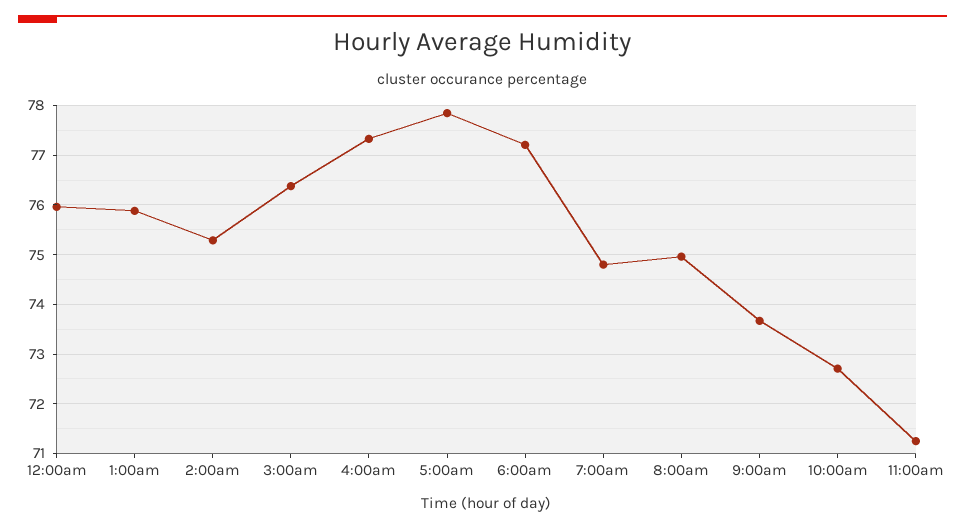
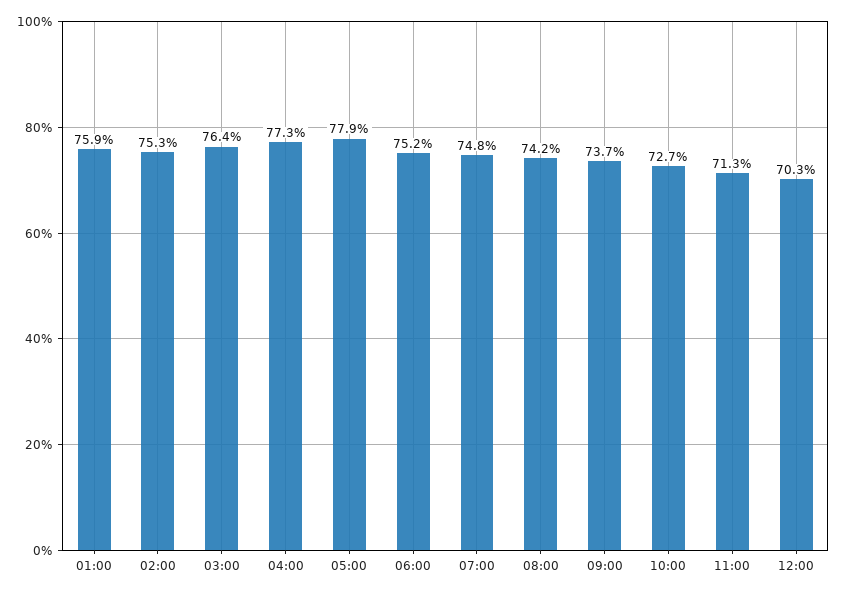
12:00am: 76 -> none
6:00am: 77.2 -> 75.2
8:00am: 75 -> 74.2
12:00: none -> 70.3

